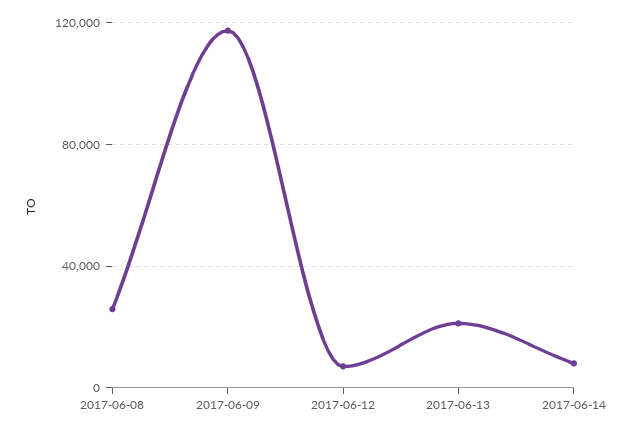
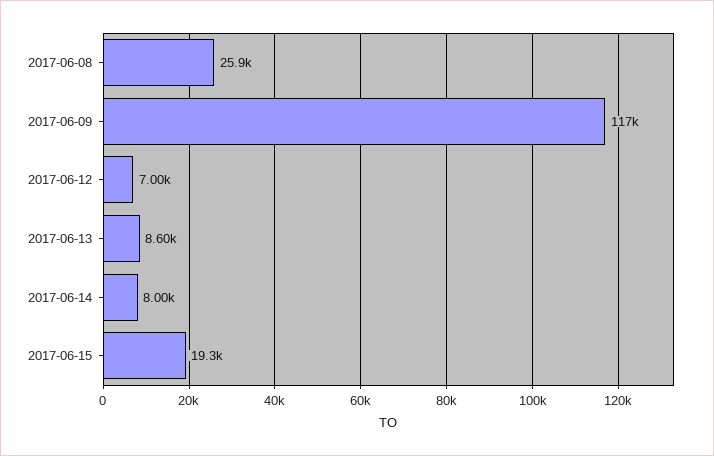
2017-06-13: 20000 -> 8600
2017-06-15: none -> 19300

